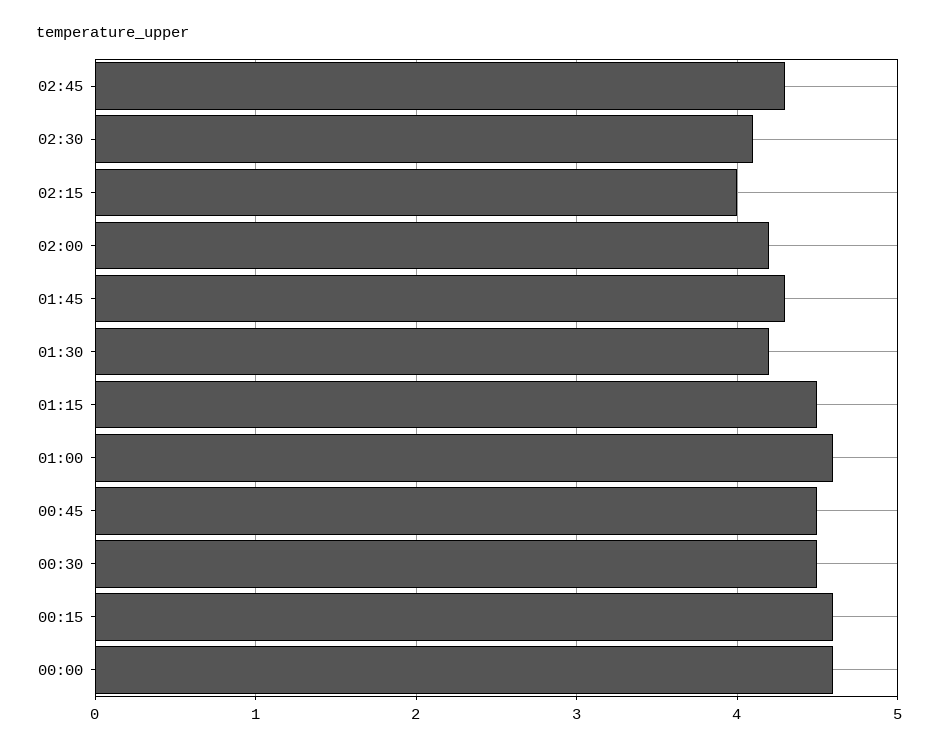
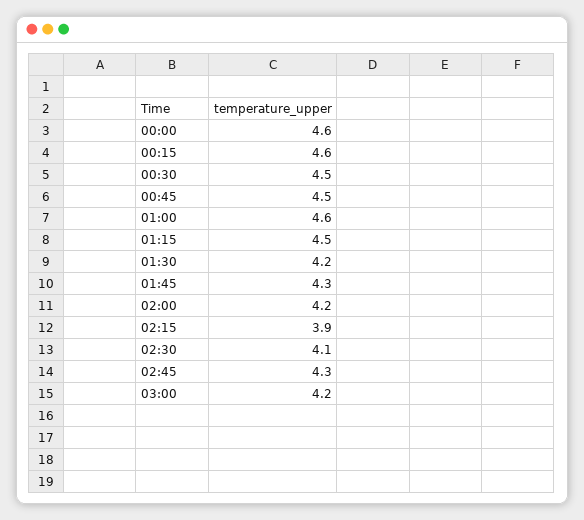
02:15: 4 -> 3.9
03:00: none -> 4.2

